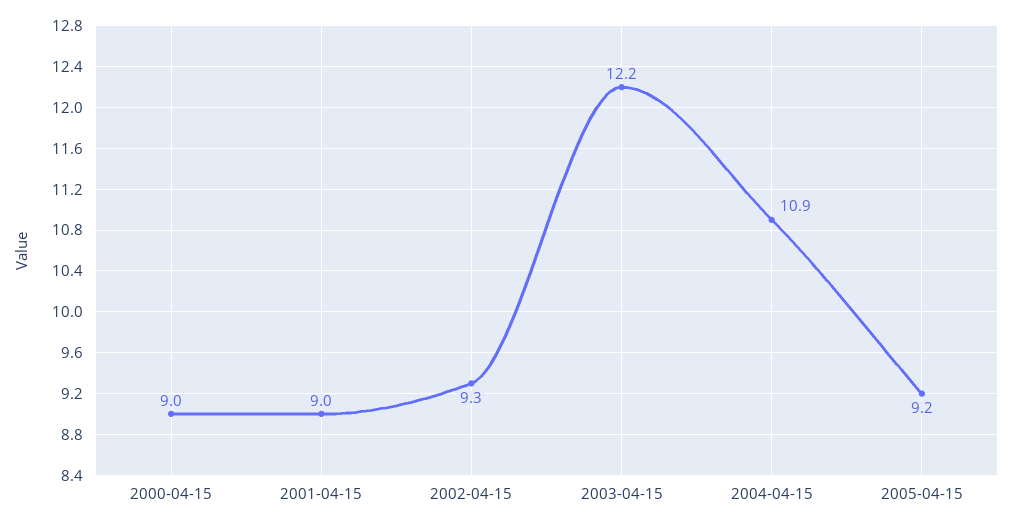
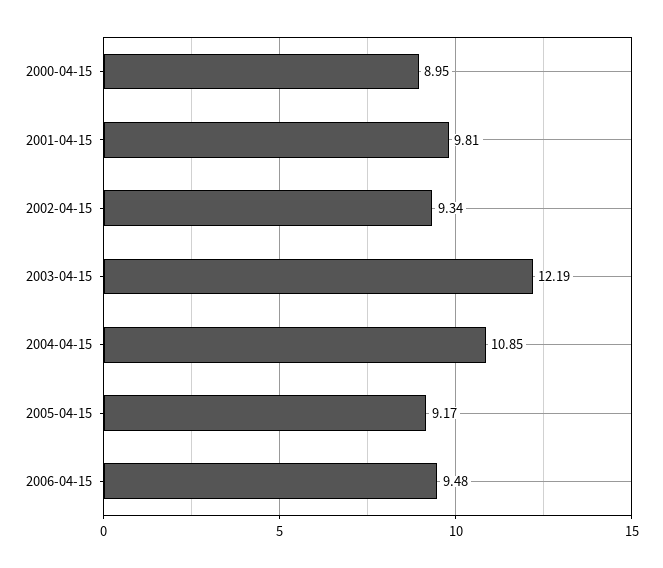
2001-04-15: 9 -> 9.81
2006-04-15: none -> 9.48

